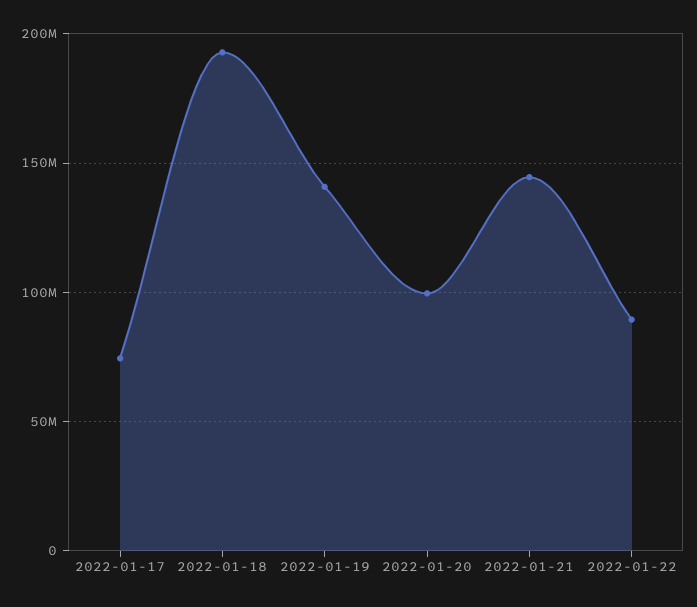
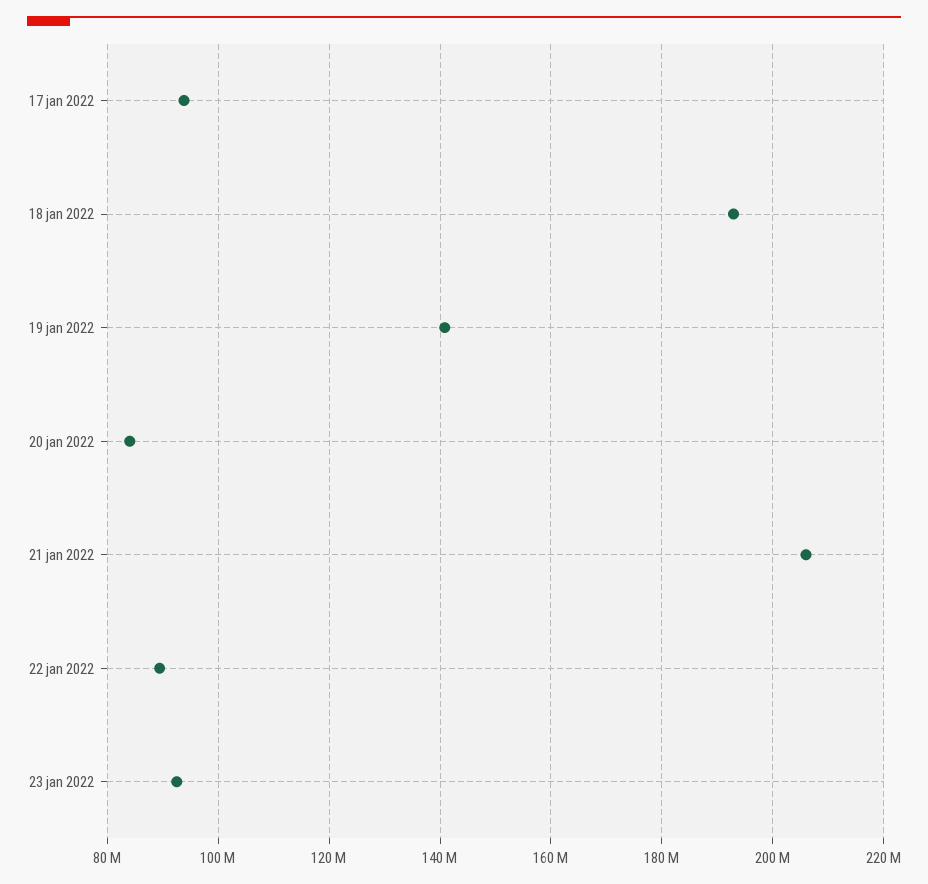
2022-01-17: 75000000 -> 94000000
2022-01-20: 100000000 -> 84000000
2022-01-21: 145000000 -> 206000000
23 jan 2022: none -> 92000000

